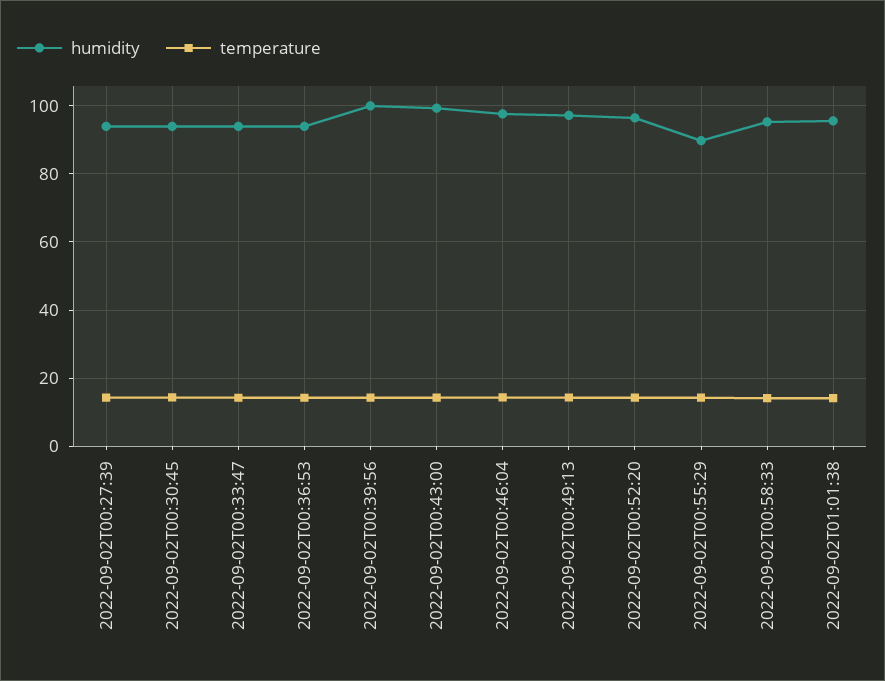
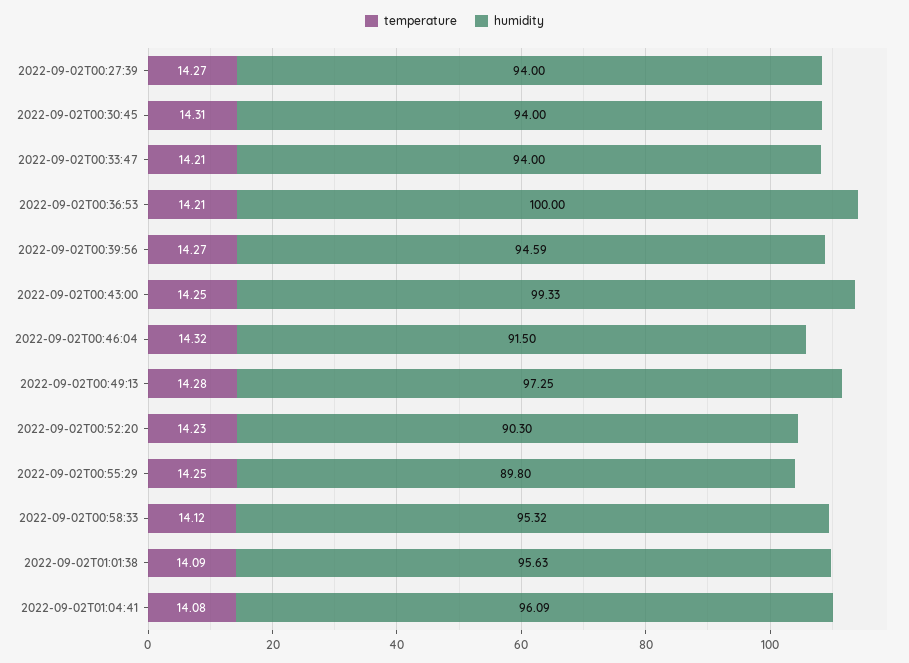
humidity, 2022-09-02T00:36:53: 94 -> 100
humidity, 2022-09-02T00:39:56: 100 -> 94.59
humidity, 2022-09-02T00:46:04: 98 -> 91.5
humidity, 2022-09-02T00:52:20: 96 -> 90.3
temperature, 2022-09-02T01:04:41: none -> 14.08
humidity, 2022-09-02T01:04:41: none -> 96.09

